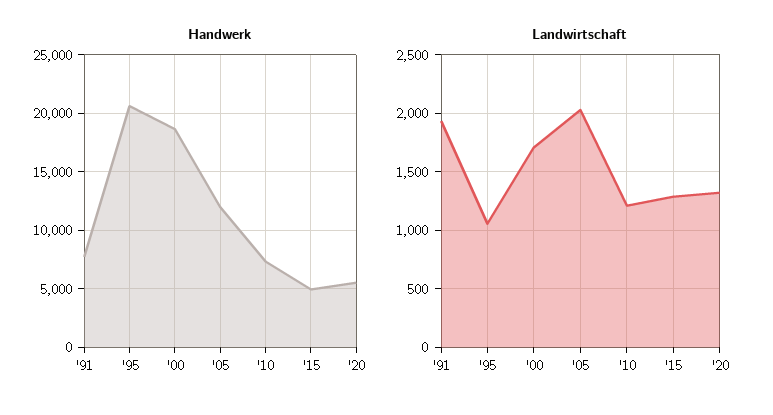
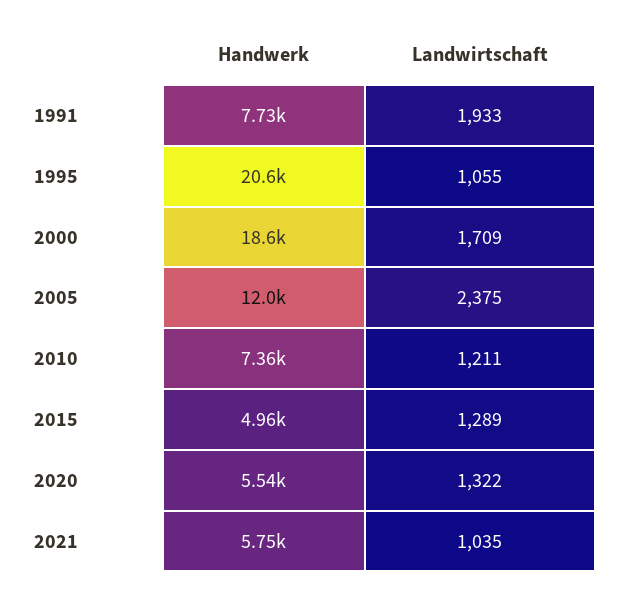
Landwirtschaft, '05: 2000 -> 2375
Handwerk, 2021: none -> 5750
Landwirtschaft, 2021: none -> 1035

